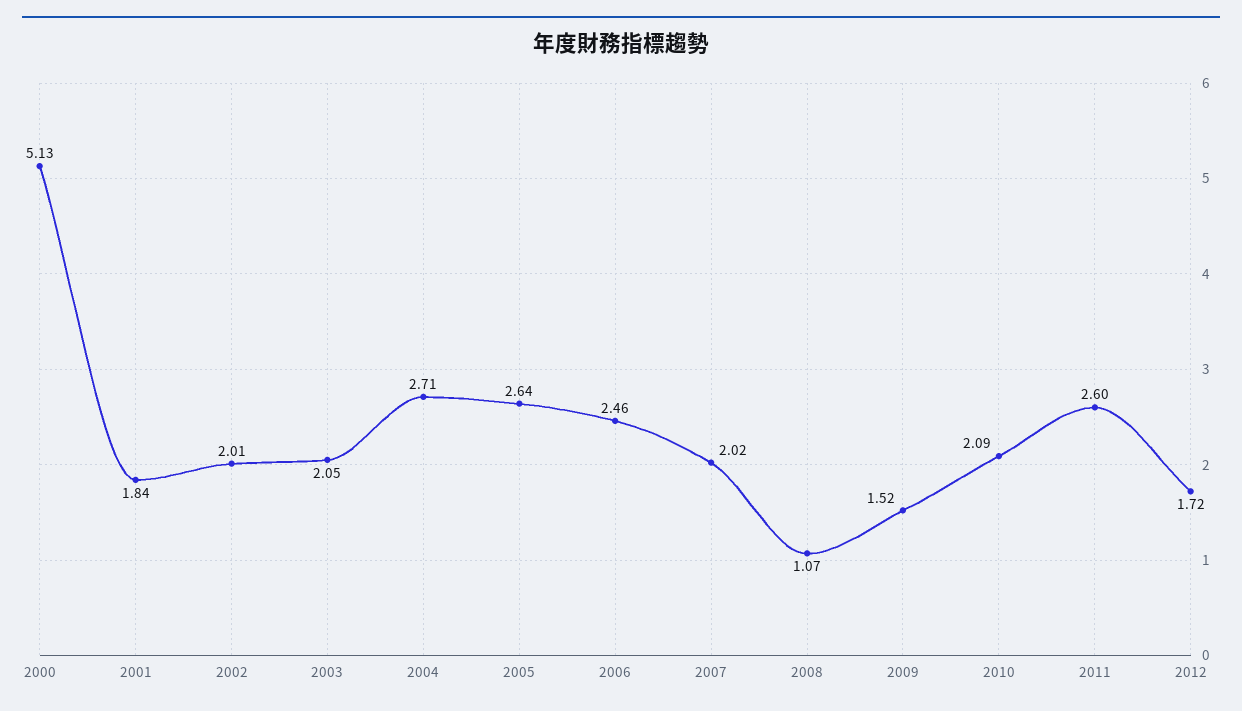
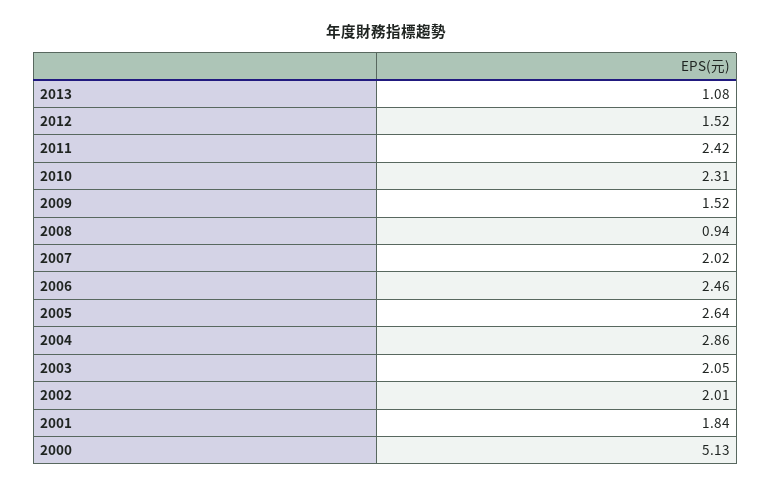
2004: 2.71 -> 2.86
2008: 1.07 -> 0.94
2010: 2.09 -> 2.31
2011: 2.6 -> 2.42
2012: 1.72 -> 1.52
2013: none -> 1.08

